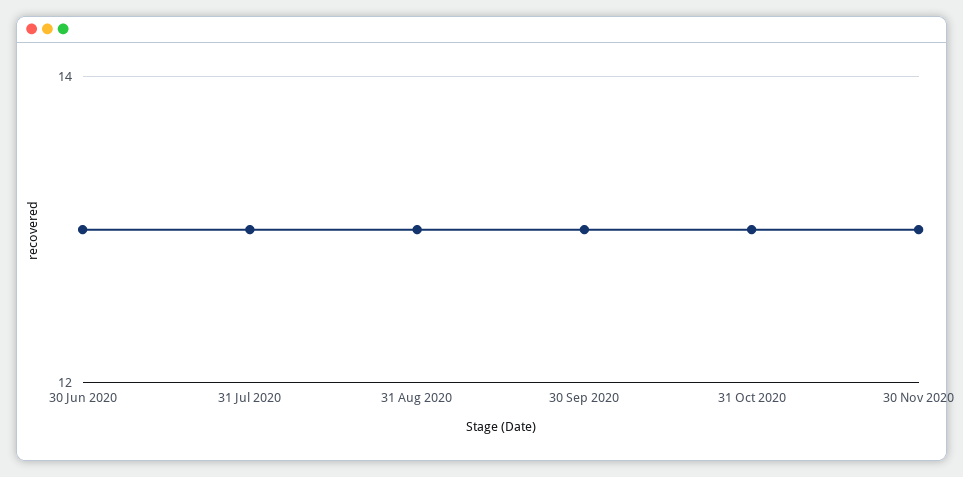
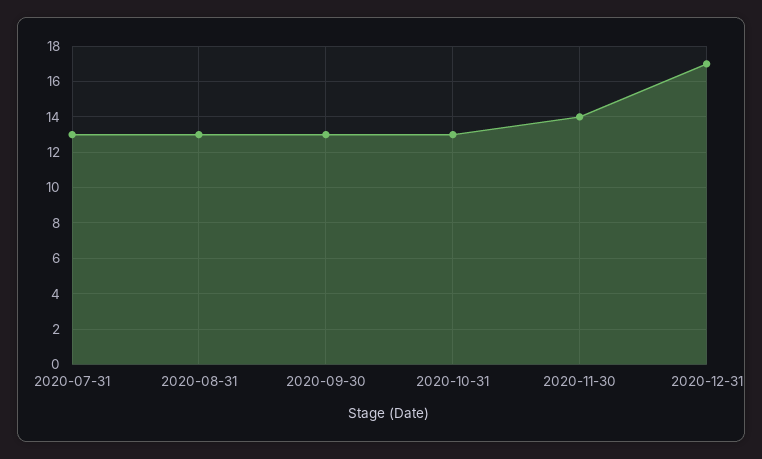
30 Jun 2020: 13 -> none
30 Nov 2020: 13 -> 14
2020-12-31: none -> 17

